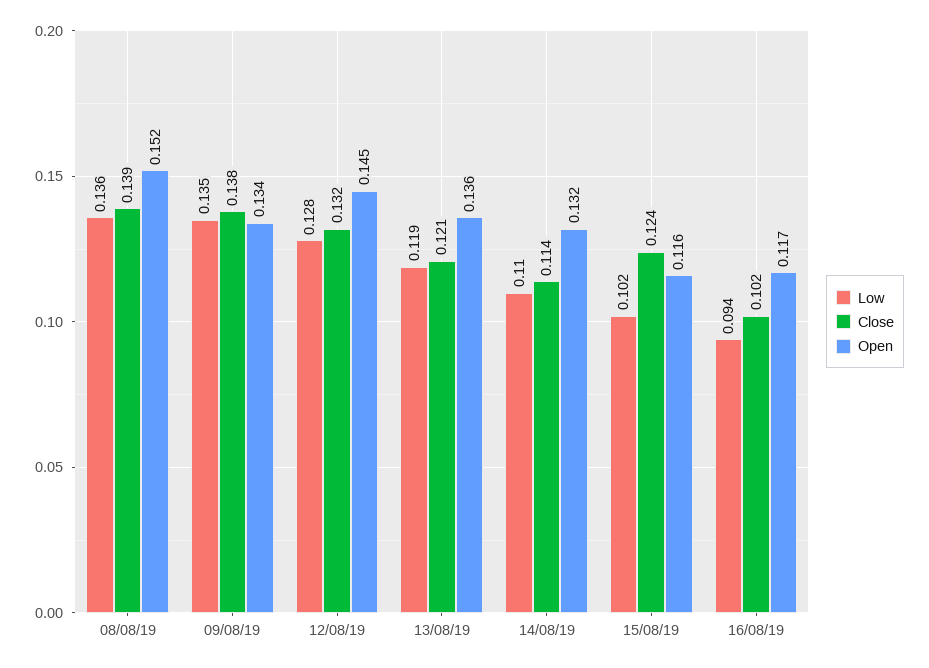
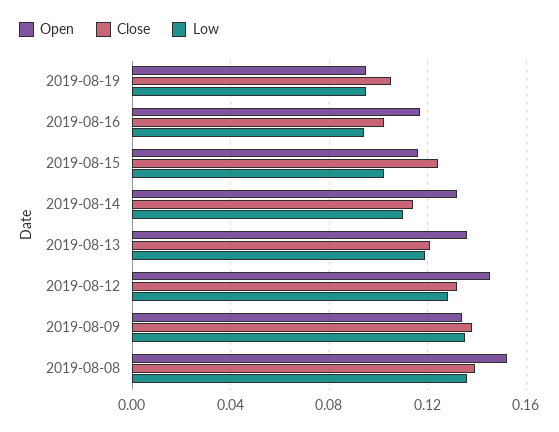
Open, 2019-08-19: none -> 0.095
Close, 2019-08-19: none -> 0.105
Low, 2019-08-19: none -> 0.095

